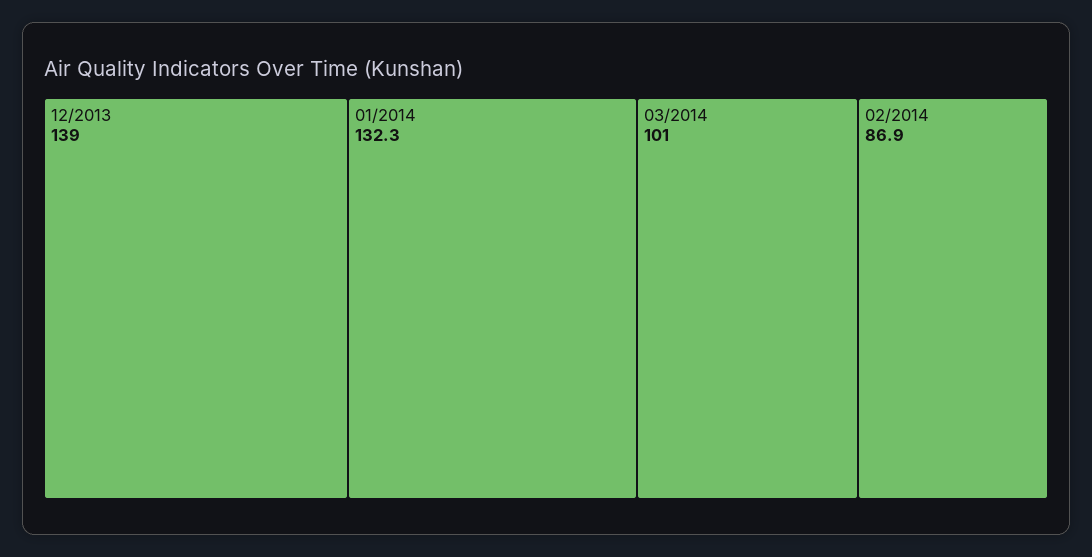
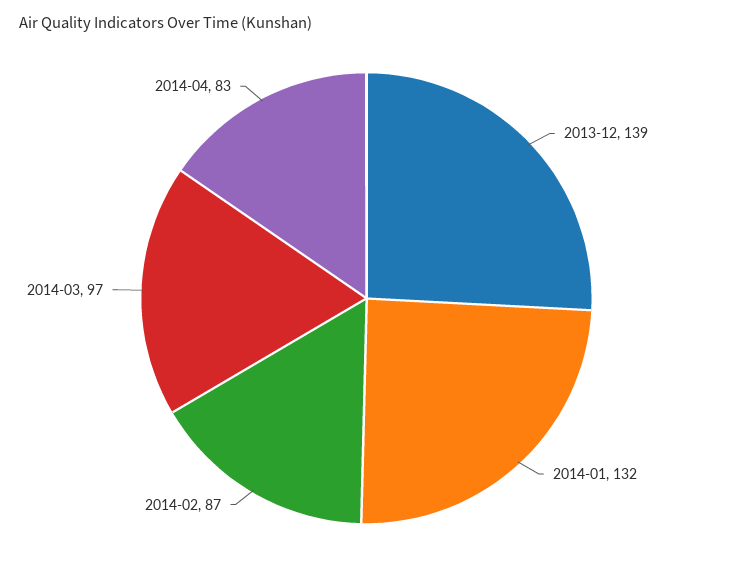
03/2014: 101 -> 97
2014-04: none -> 83

